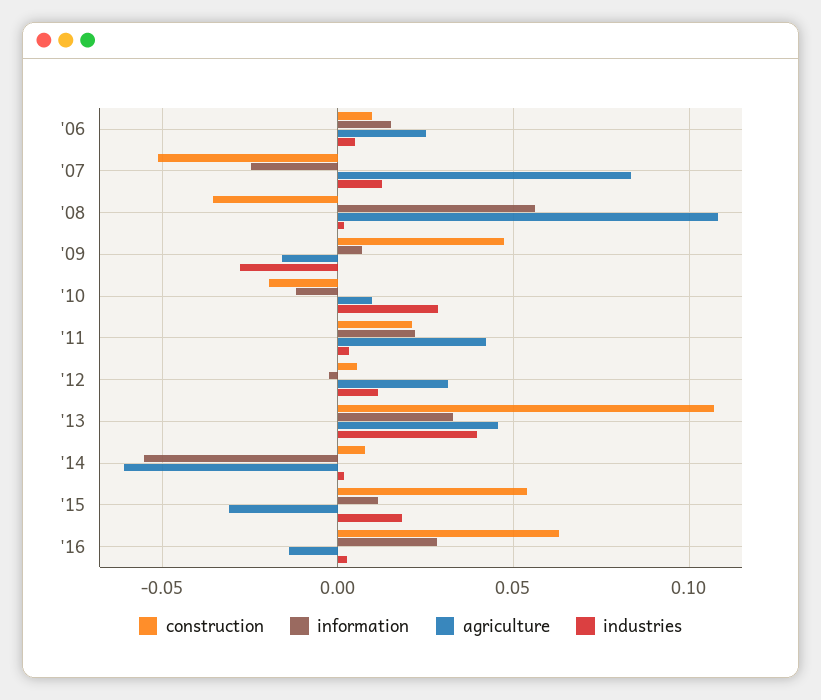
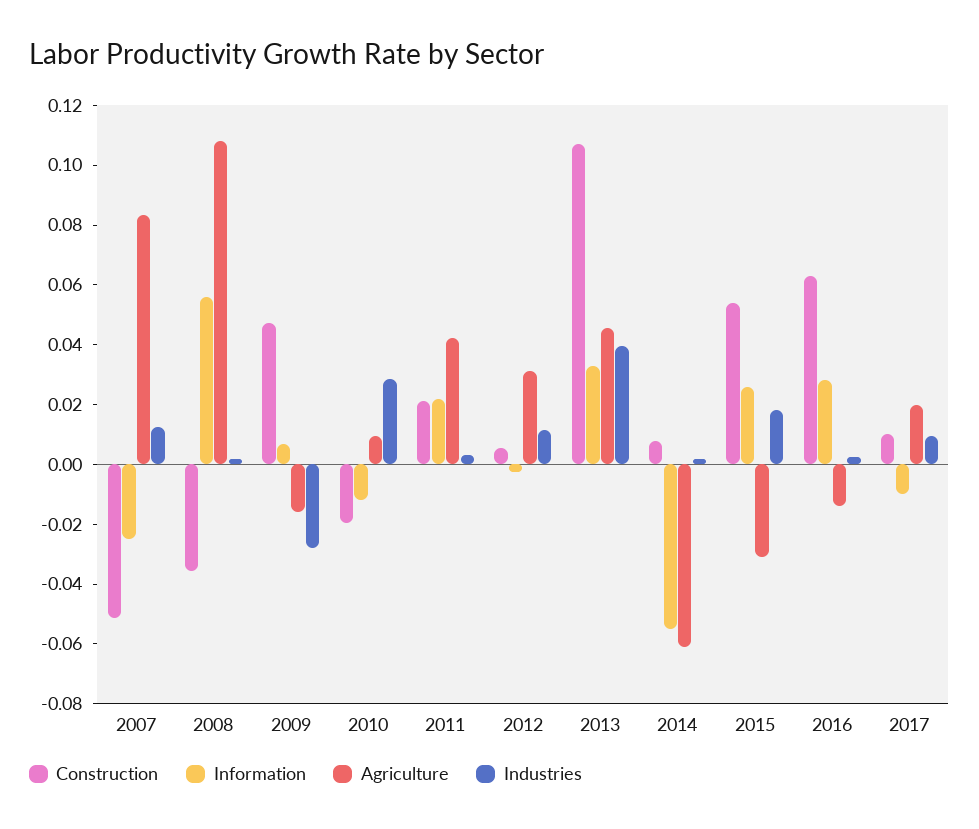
construction, '06: 0.01 -> none
information, '06: 0.015 -> none
agriculture, '06: 0.025 -> none
industries, '06: 0.005 -> none
information, '15: 0.01 -> 0.025
construction, 2017: none -> 0.01
information, 2017: none -> -0.01
agriculture, 2017: none -> 0.02
industries, 2017: none -> 0.01

